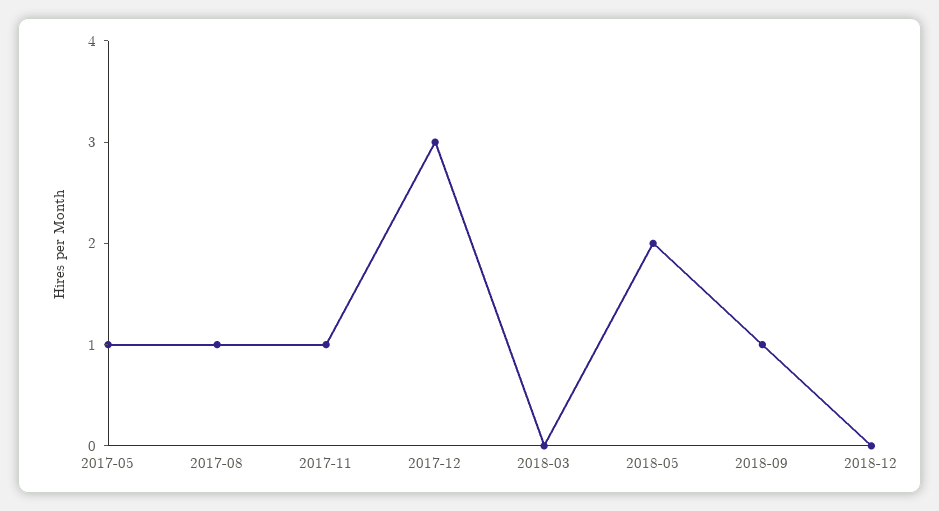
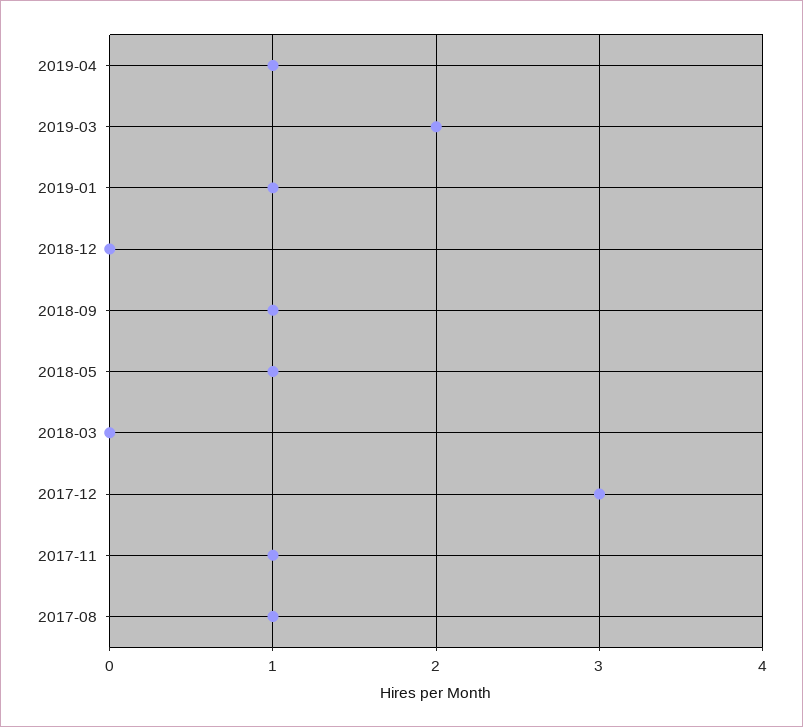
2017-05: 1 -> none
2018-05: 2 -> 1
2019-04: none -> 1
2019-03: none -> 2
2019-01: none -> 1

